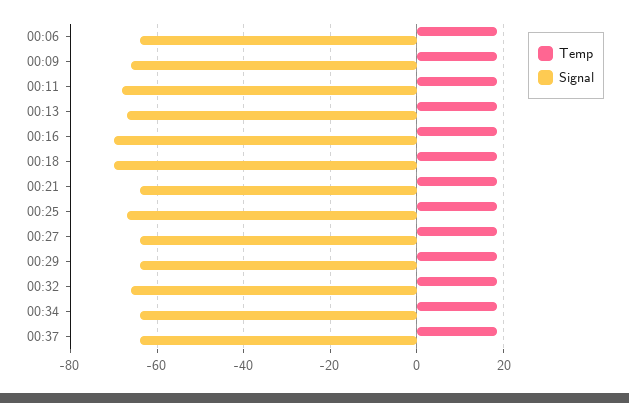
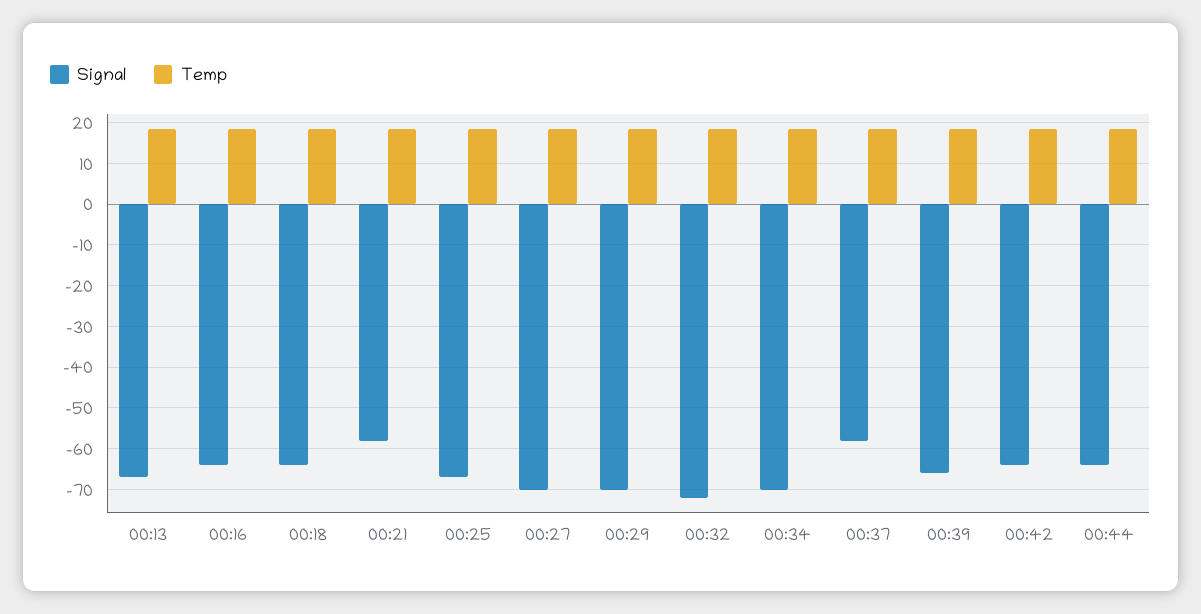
Temp, 00:06: 18 -> none
Signal, 00:06: -64 -> none
Temp, 00:09: 18 -> none
Signal, 00:09: -66 -> none
Temp, 00:11: 18 -> none
Signal, 00:11: -68 -> none
Signal, 00:16: -70 -> -64
Signal, 00:18: -70 -> -64
Signal, 00:21: -64 -> -58
Signal, 00:27: -64 -> -70
Signal, 00:29: -64 -> -70
Signal, 00:32: -66 -> -72
Signal, 00:34: -64 -> -70
Signal, 00:37: -64 -> -58
Signal, 00:39: none -> -66
Temp, 00:39: none -> 18
Signal, 00:42: none -> -64
Temp, 00:42: none -> 18
Signal, 00:44: none -> -64
Temp, 00:44: none -> 18

